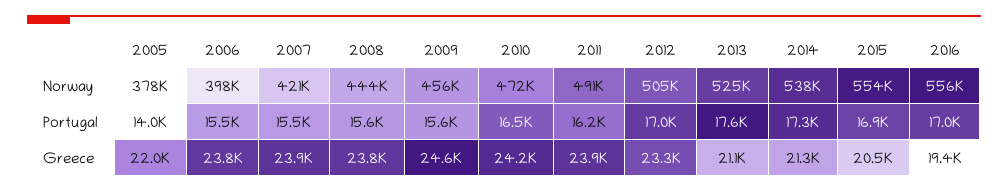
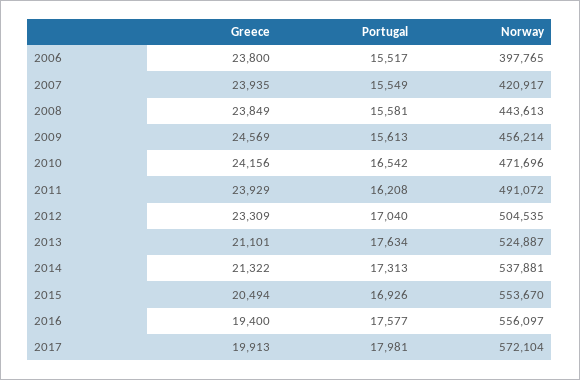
2005, Norway: 378000 -> none
2005, Portugal: 14000 -> none
2016, Portugal: 17000 -> 17577
2005, Greece: 22000 -> none
2017, Greece: none -> 19913
2017, Portugal: none -> 17981
2017, Norway: none -> 572104

